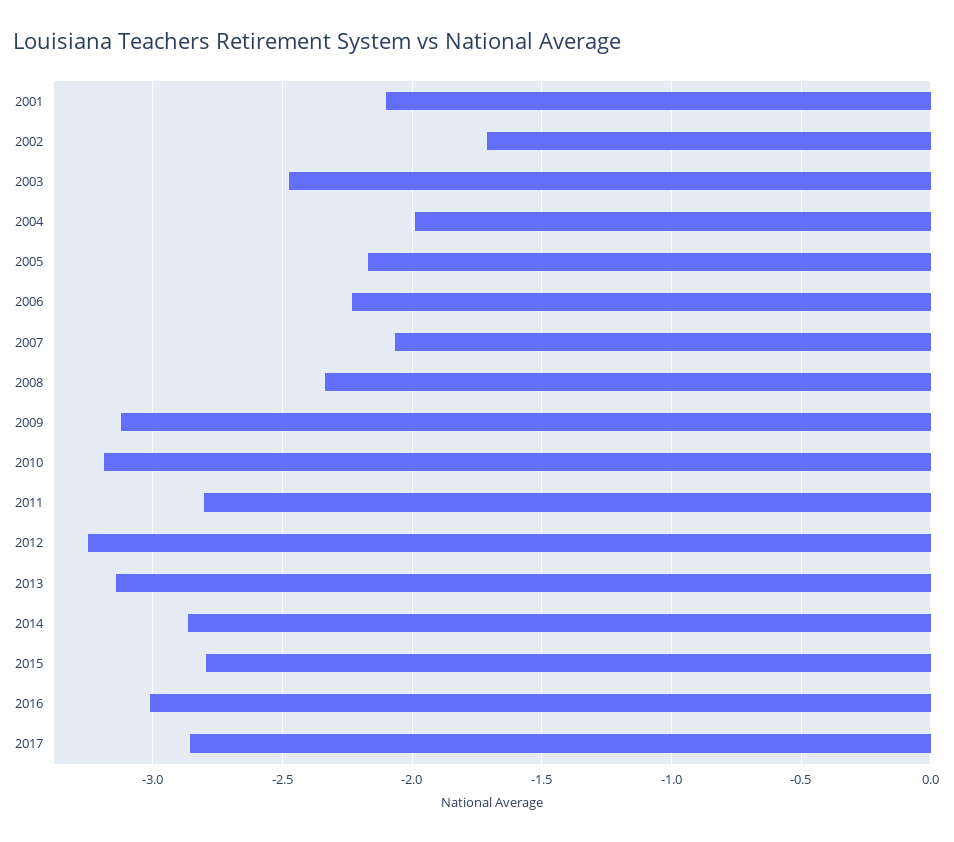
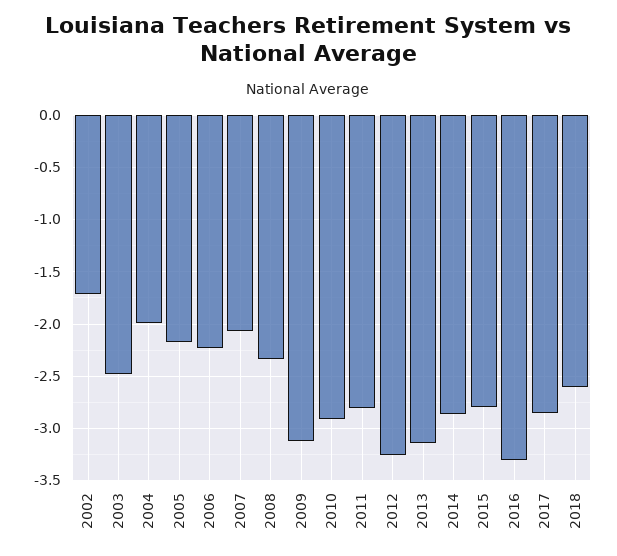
2001: -2.1 -> none
2010: -3.2 -> -2.9
2016: -3 -> -3.3
2018: none -> -2.6

